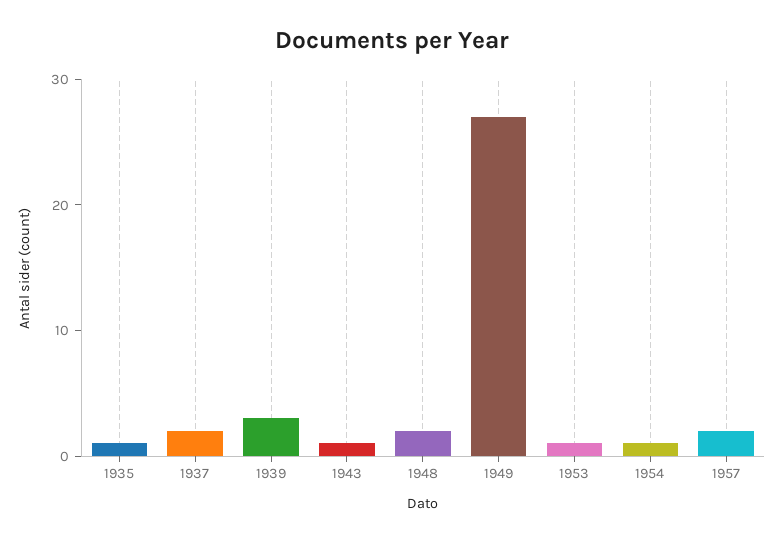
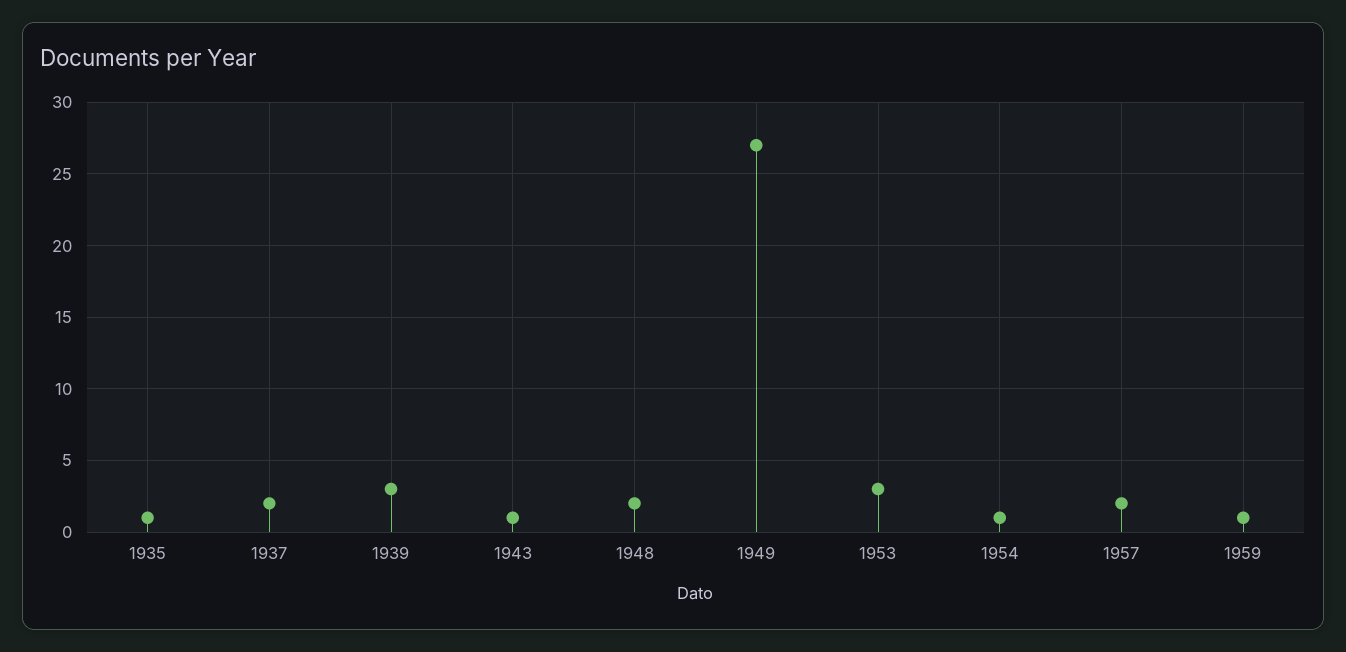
1953: 1 -> 3
1959: none -> 1

